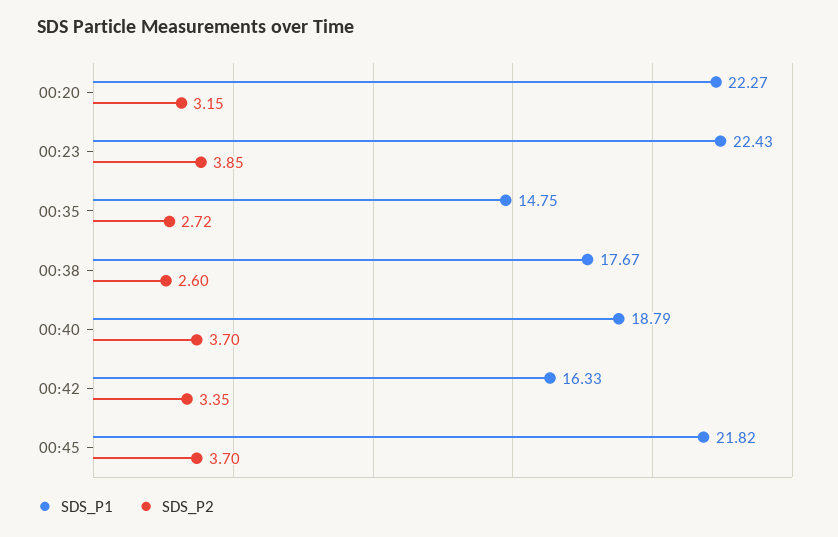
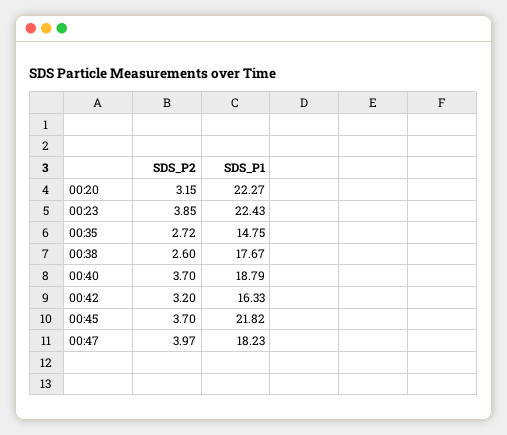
SDS_P2, 00:42: 3.35 -> 3.2
SDS_P2, 00:47: none -> 3.97
SDS_P1, 00:47: none -> 18.23

